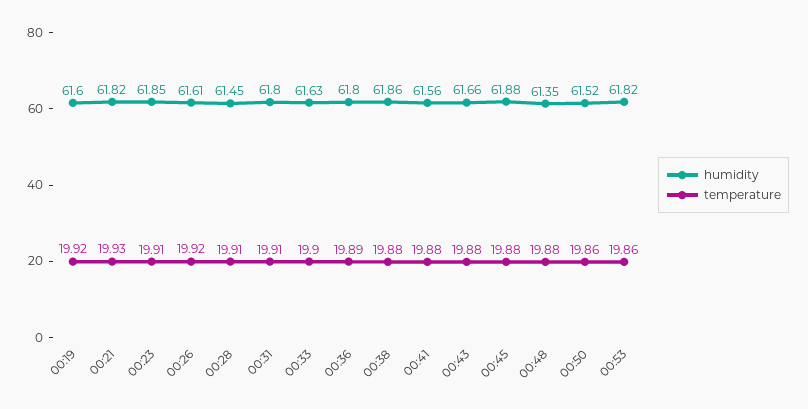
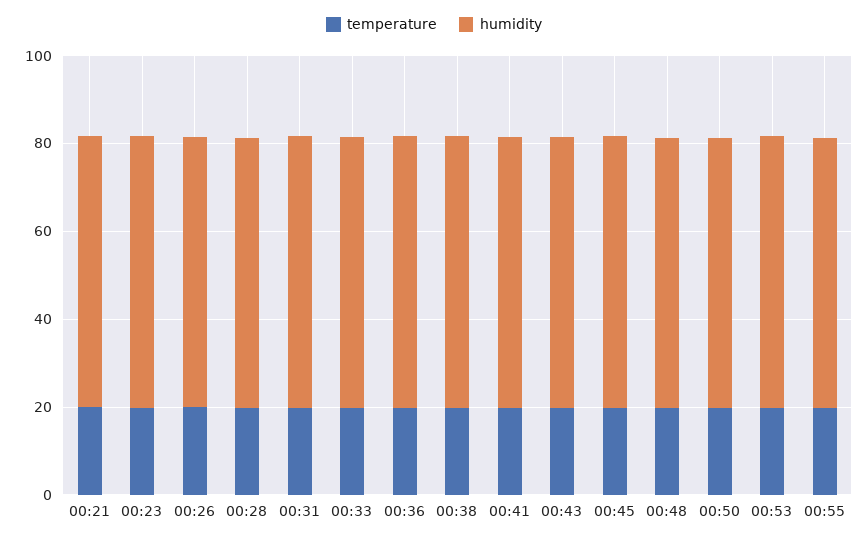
humidity, 00:19: 61.6 -> none
temperature, 00:19: 19.92 -> none
temperature, 00:55: none -> 20
humidity, 00:55: none -> 60

